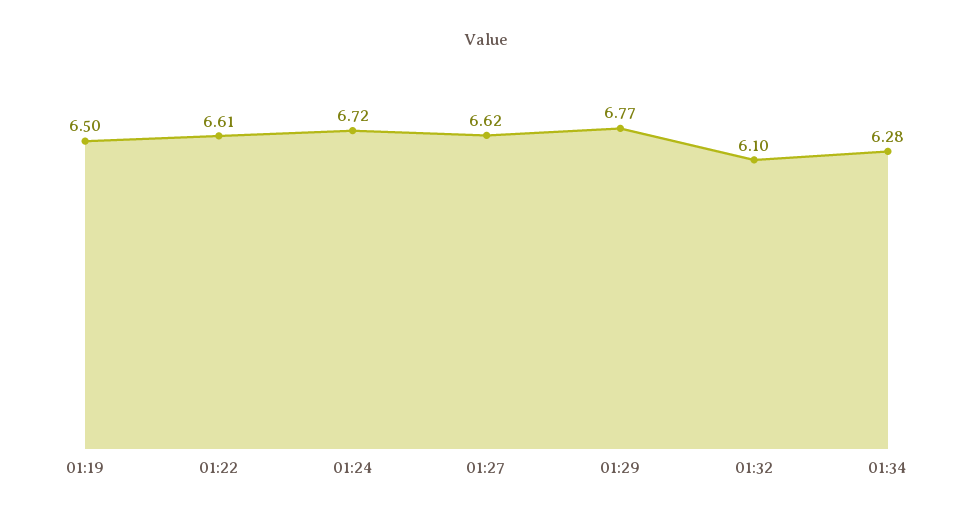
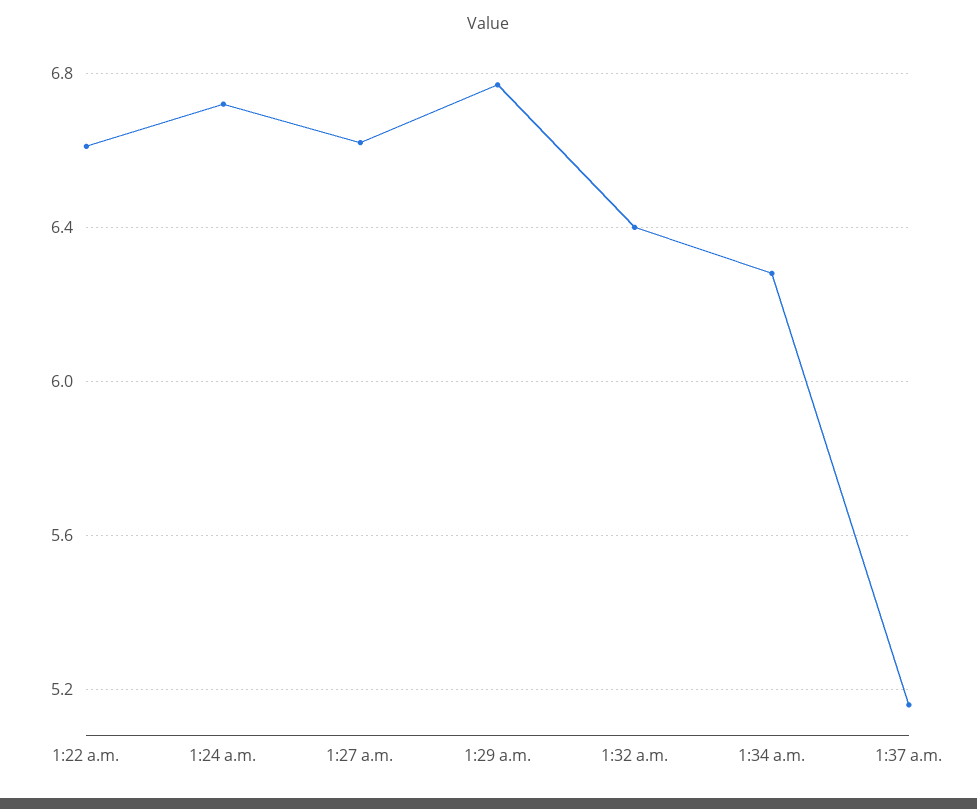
01:19: 6.5 -> none
01:32: 6.1 -> 6.4
1:37 a.m.: none -> 5.15

